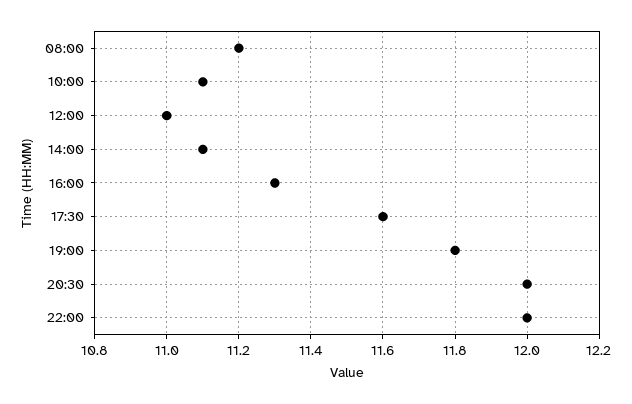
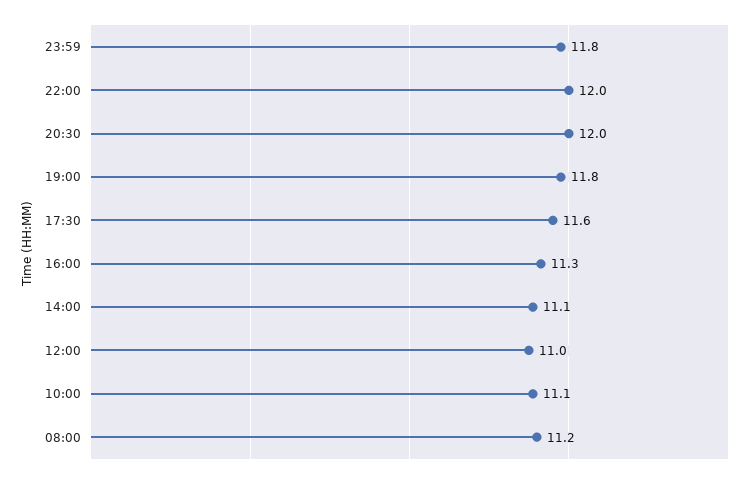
23:59: none -> 11.8

